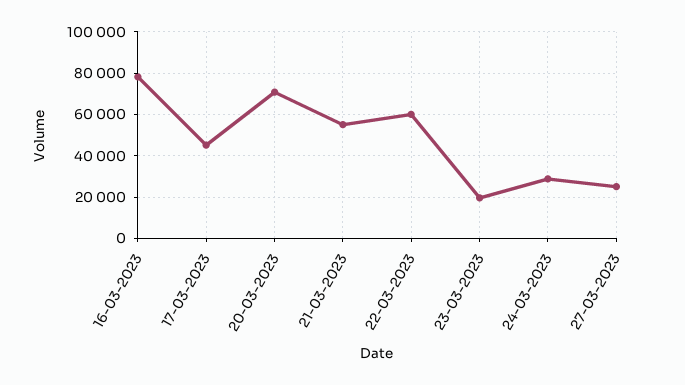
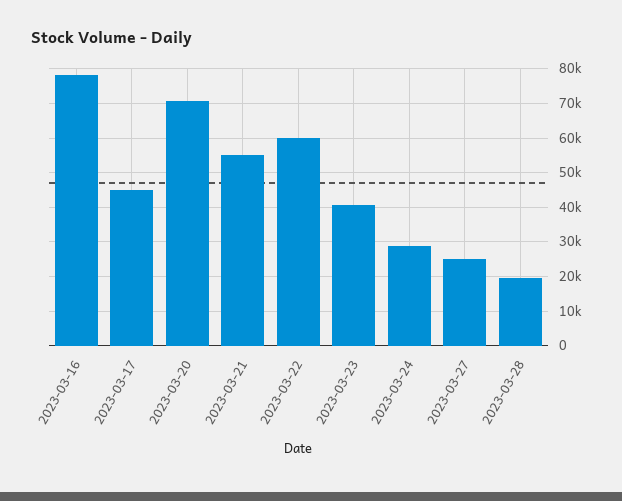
23-03-2023: 20000 -> 40000
2023-03-28: none -> 20000

